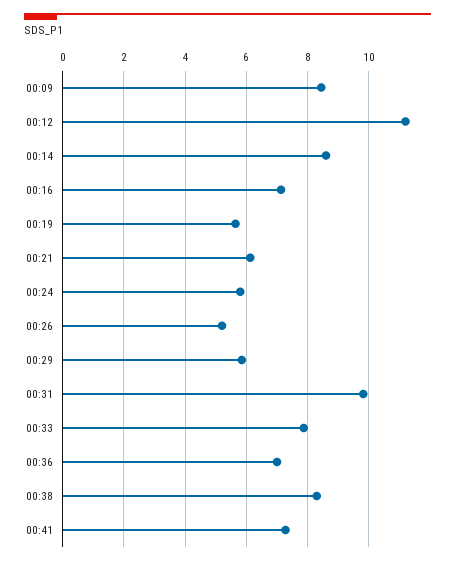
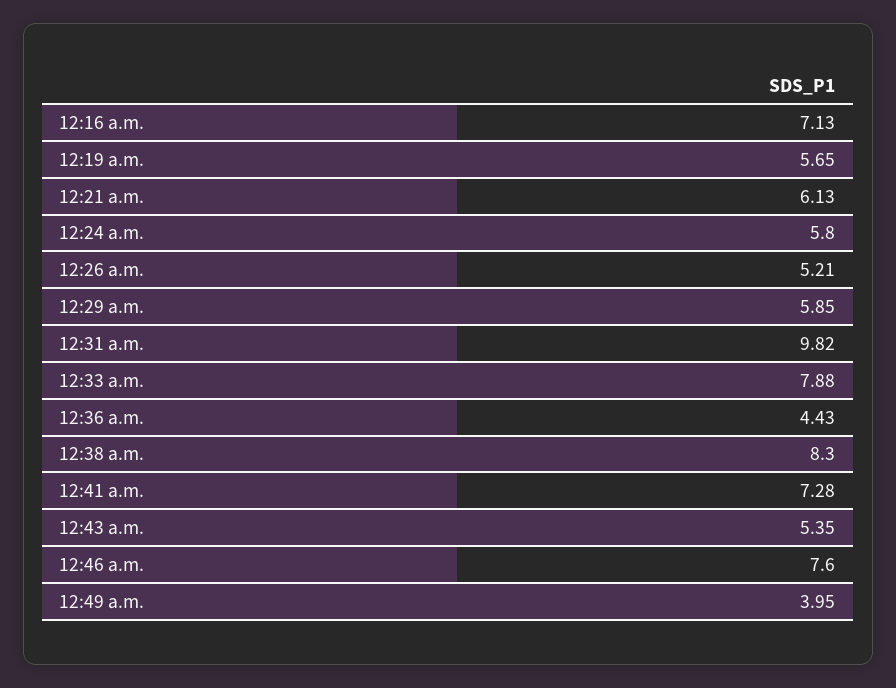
00:09: 8.4 -> none
00:12: 11.2 -> none
00:14: 8.6 -> none
00:36: 7 -> 4.43
12:43 a.m.: none -> 5.35
12:46 a.m.: none -> 7.6
12:49 a.m.: none -> 3.95

